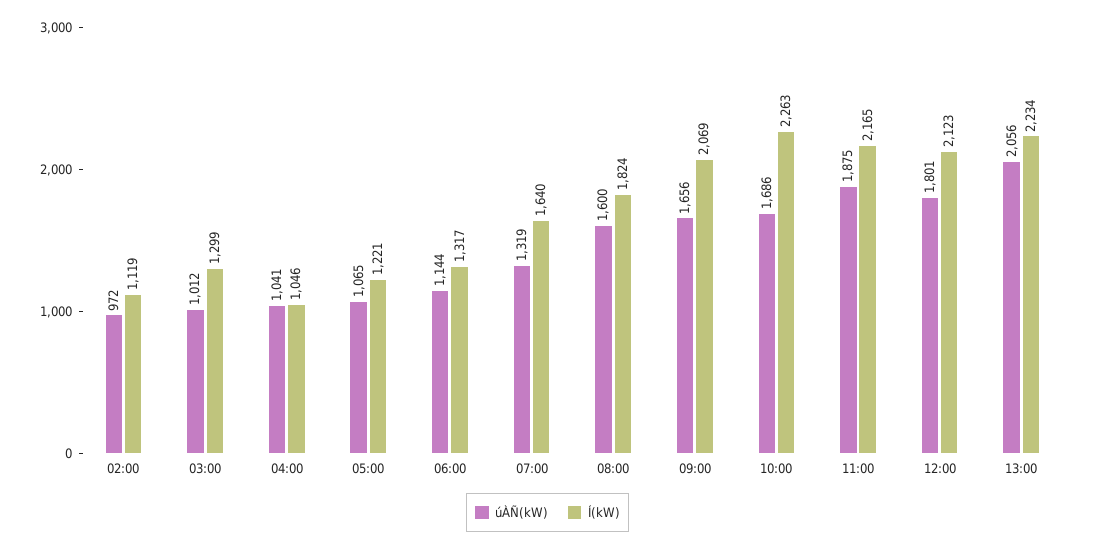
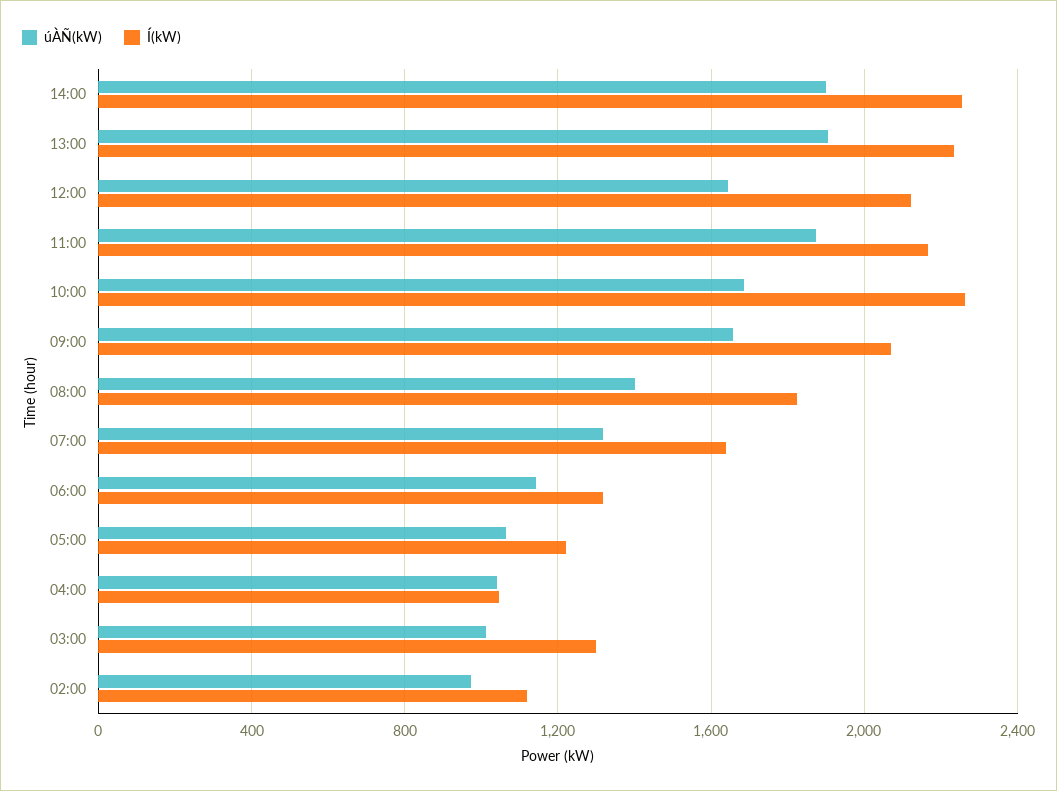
úÀÑ(kW), 08:00: 1600 -> 1400
úÀÑ(kW), 12:00: 1801 -> 1650
úÀÑ(kW), 13:00: 2056 -> 1900
úÀÑ(kW), 14:00: none -> 1900
Í(kW), 14:00: none -> 2250

